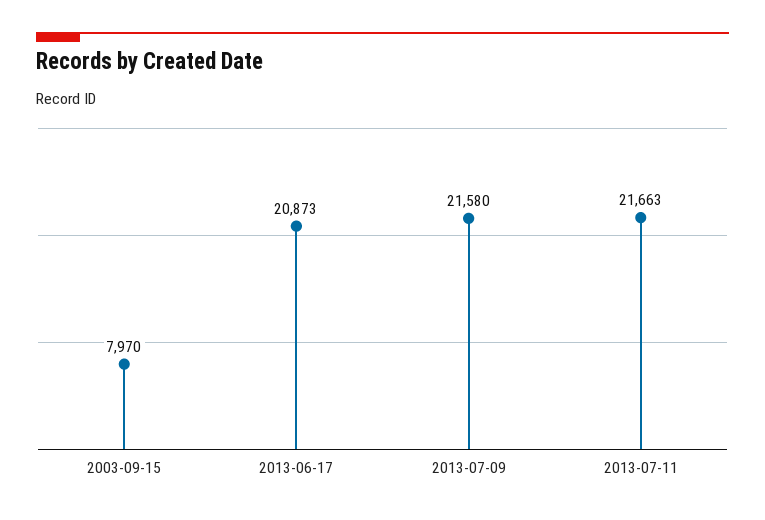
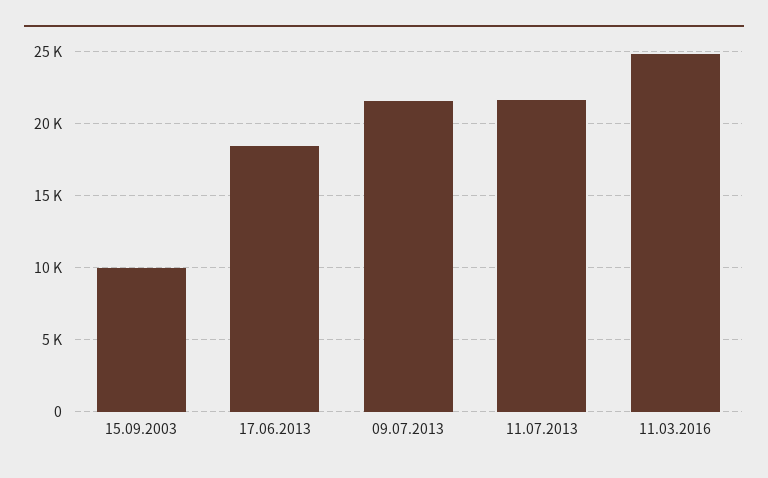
2003-09-15: 7970 -> 10000
2013-06-17: 20873 -> 18500
11.03.2016: none -> 25000

